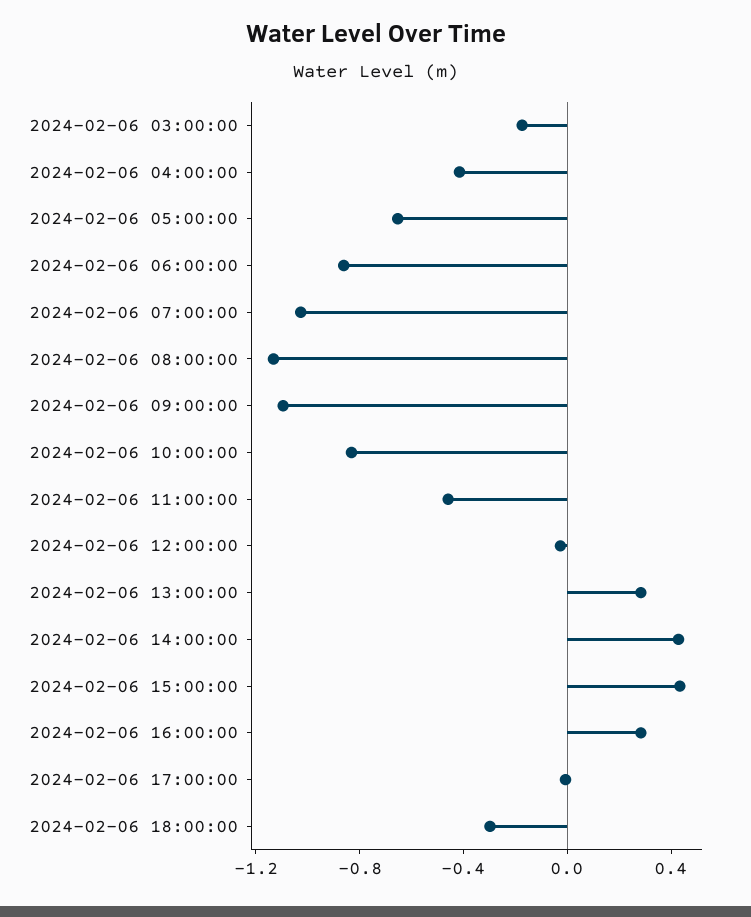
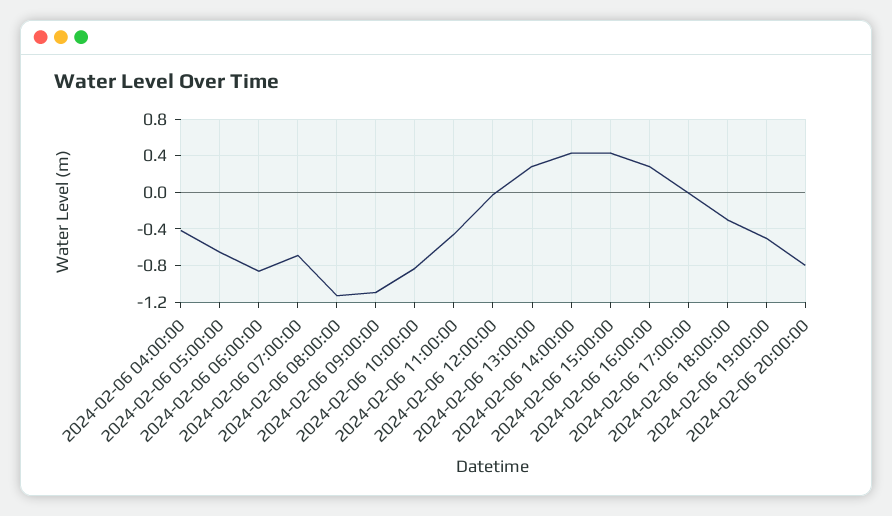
2024-02-06 03:00:00: -0.2 -> none
2024-02-06 07:00:00: -1 -> -0.7
2024-02-06 19:00:00: none -> -0.5
2024-02-06 20:00:00: none -> -0.8

